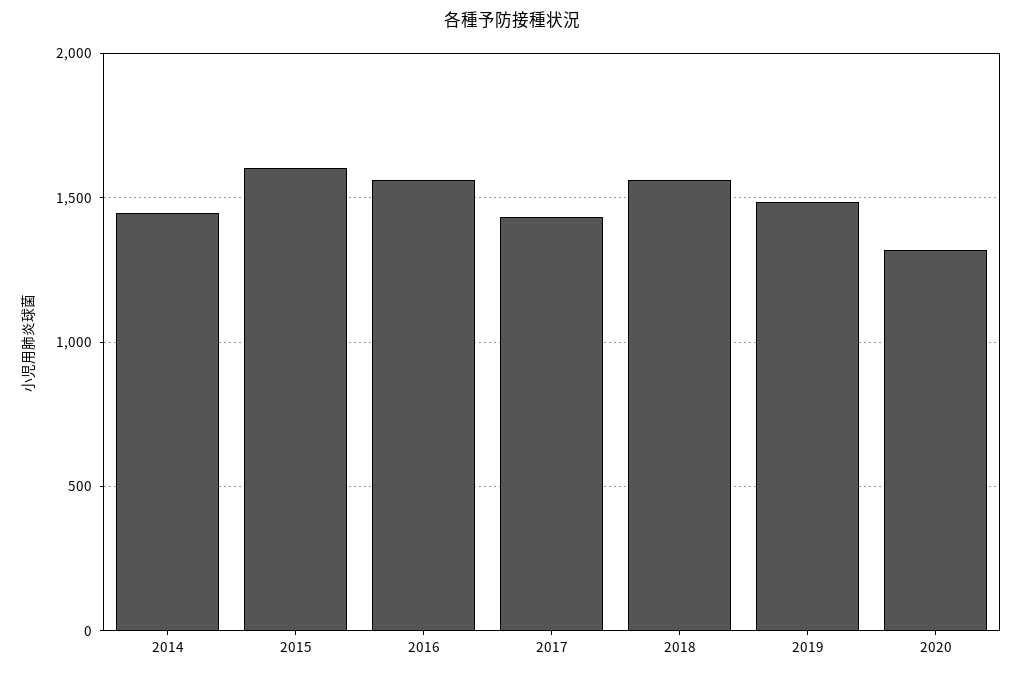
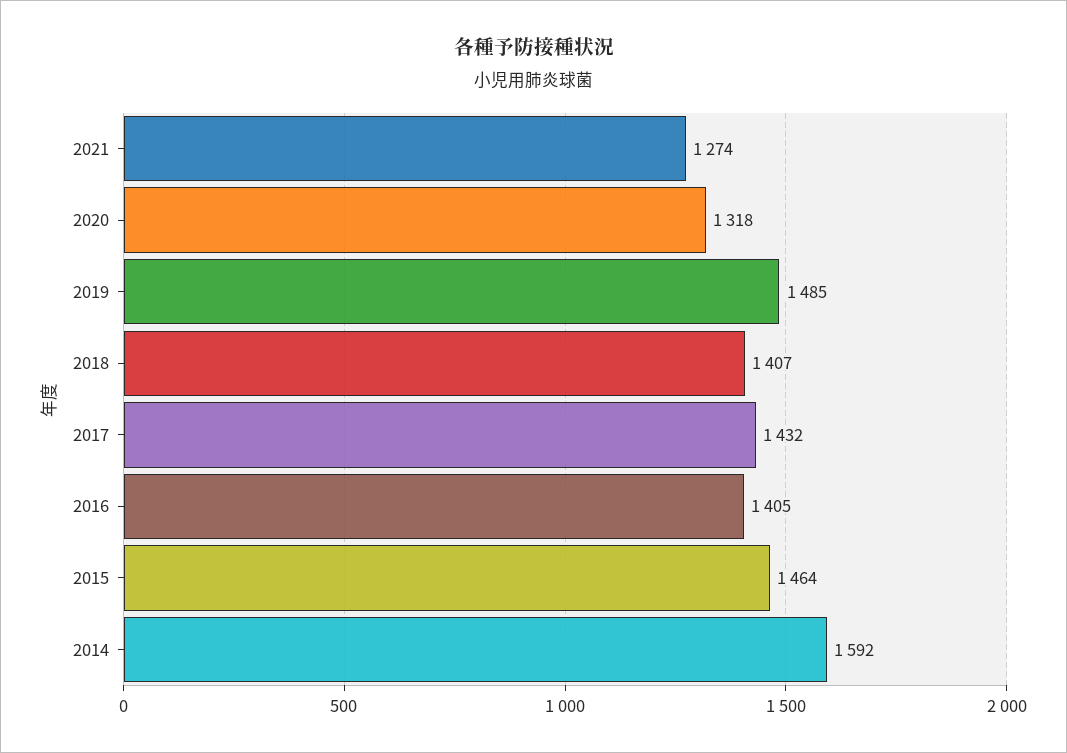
2014: 1450 -> 1592
2015: 1600 -> 1464
2016: 1550 -> 1405
2018: 1550 -> 1407
2021: none -> 1274

